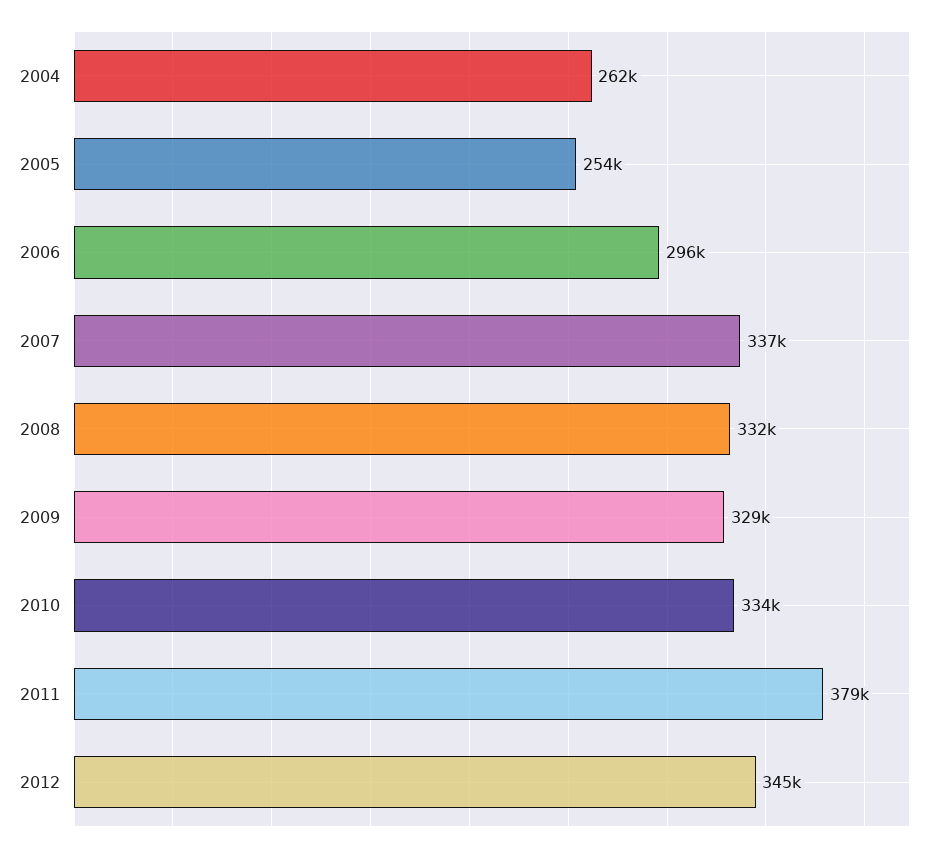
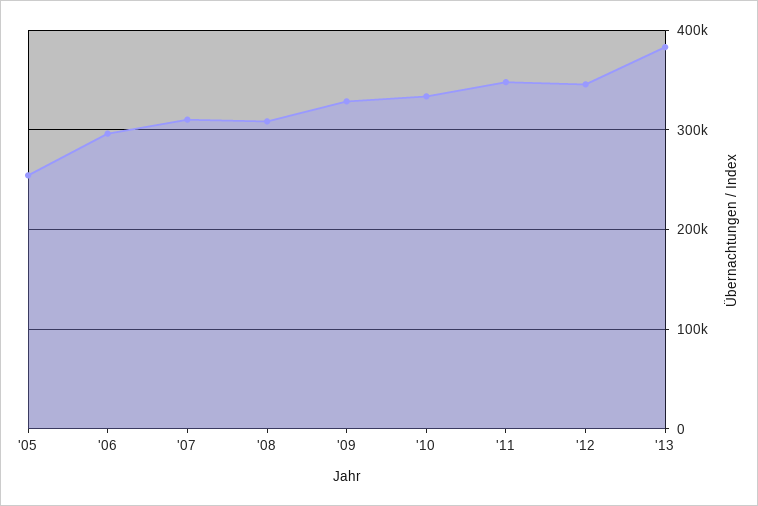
2004: 262000 -> none
2007: 337000 -> 310000
2008: 332000 -> 310000
2011: 379000 -> 350000
'13: none -> 380000

